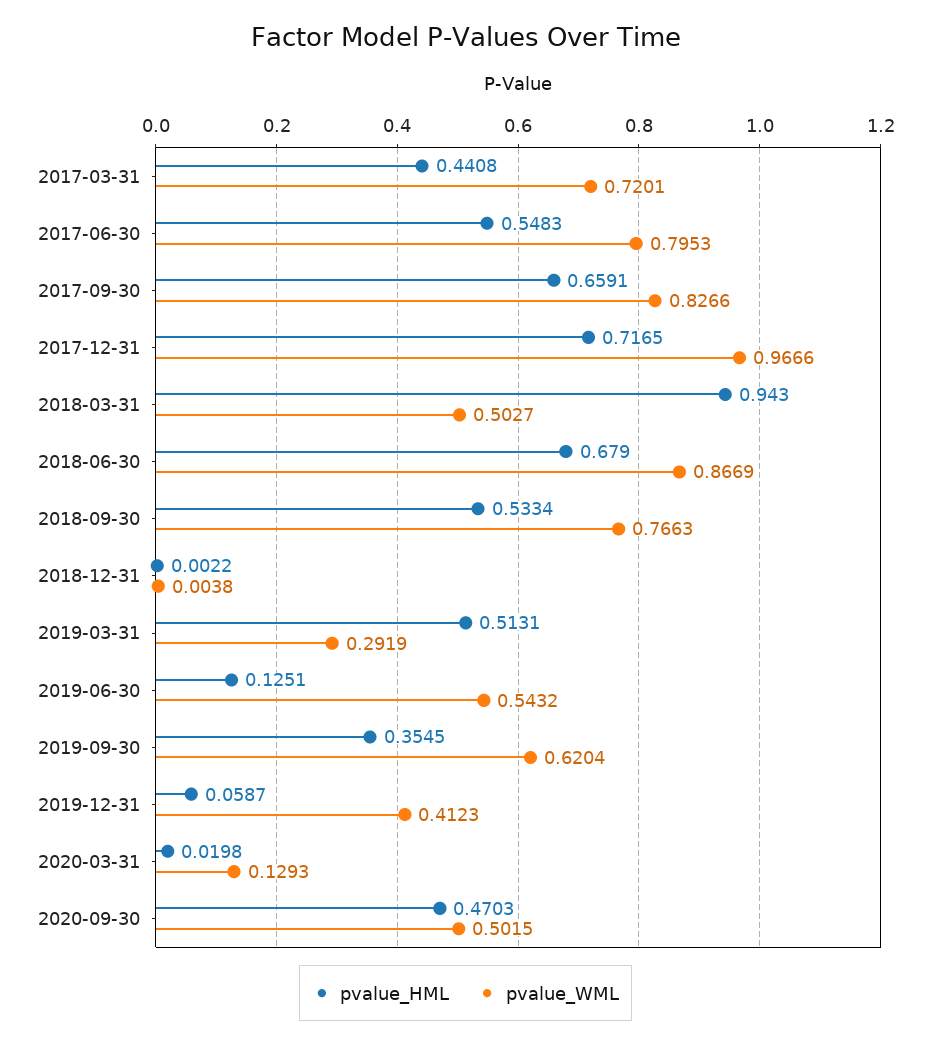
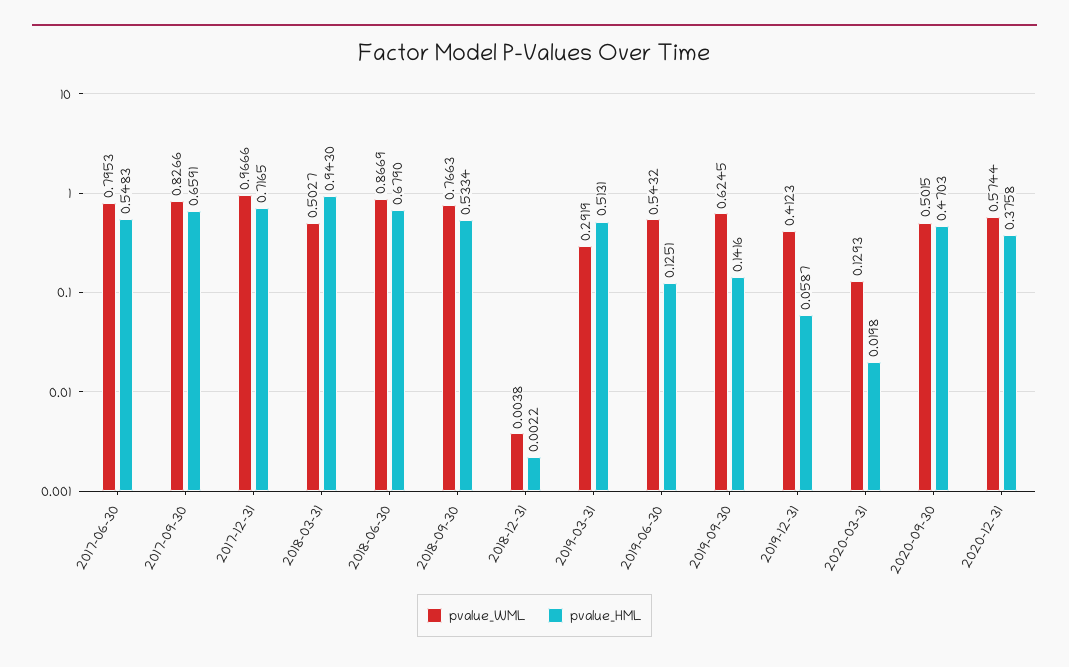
pvalue_HML, 2017-03-31: 0.4408 -> none
pvalue_WML, 2017-03-31: 0.7201 -> none
pvalue_HML, 2019-09-30: 0.3545 -> 0.1416
pvalue_WML, 2019-09-30: 0.6204 -> 0.6245
pvalue_WML, 2020-12-31: none -> 0.5744
pvalue_HML, 2020-12-31: none -> 0.3758

